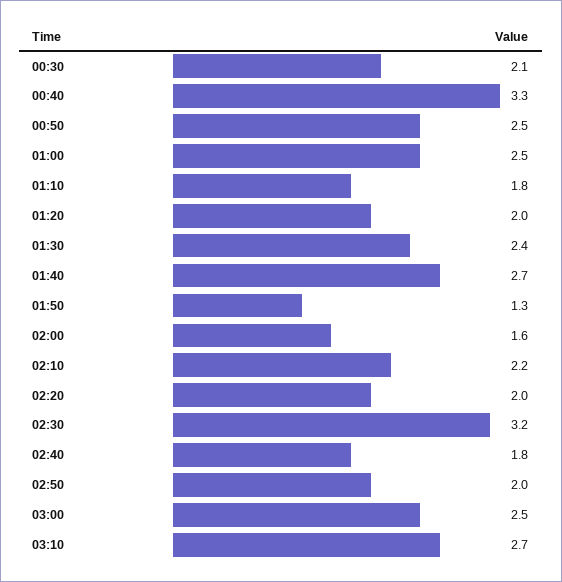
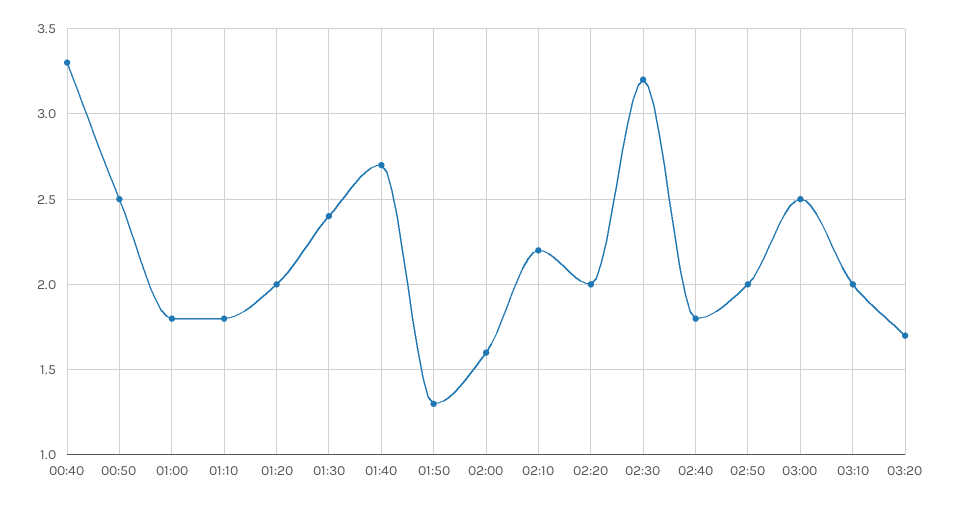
00:30: 2.1 -> none
01:00: 2.5 -> 1.8
03:10: 2.7 -> 2
03:20: none -> 1.7

